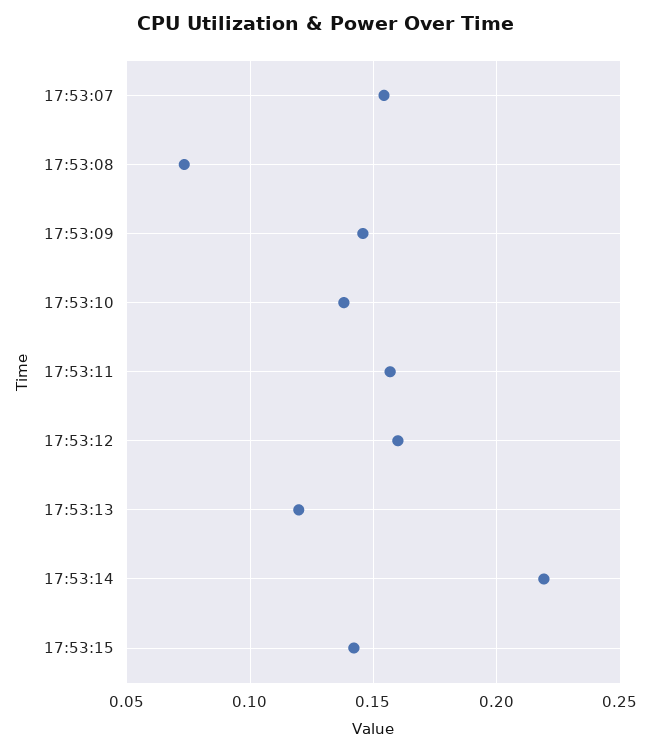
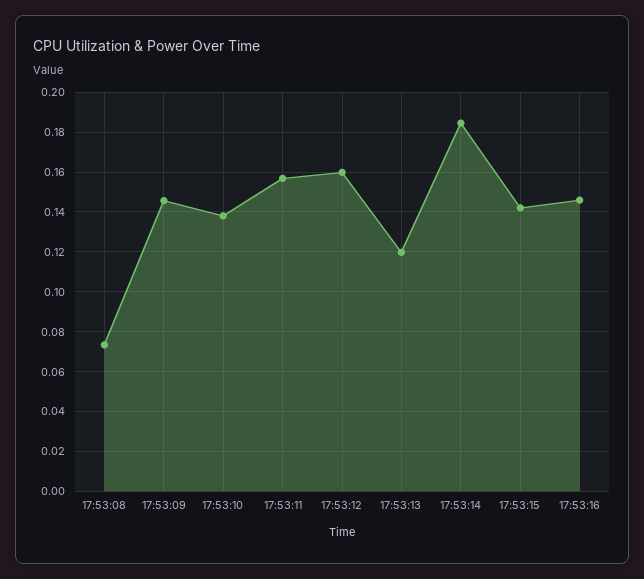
17:53:07: 0.155 -> none
17:53:14: 0.22 -> 0.185
17:53:16: none -> 0.145

